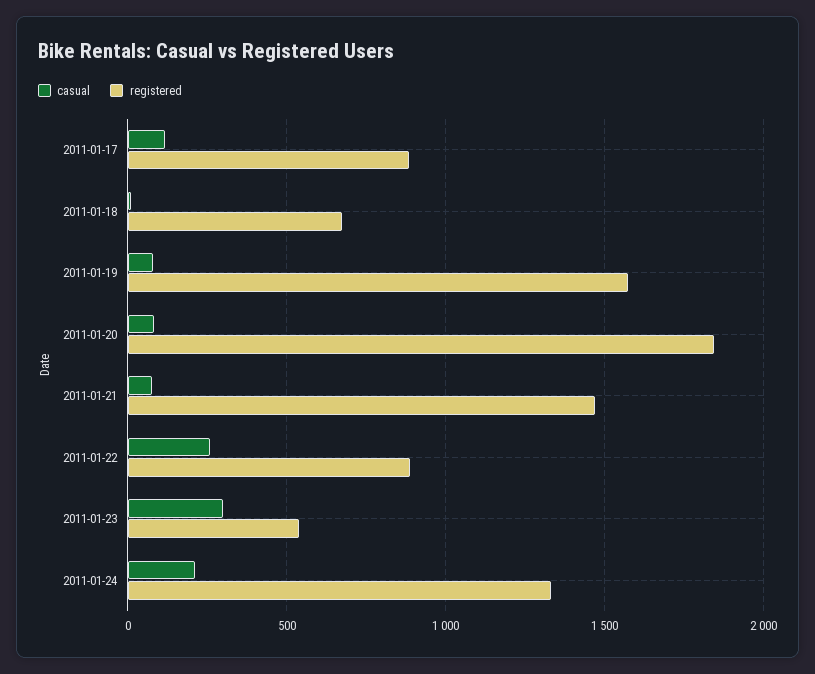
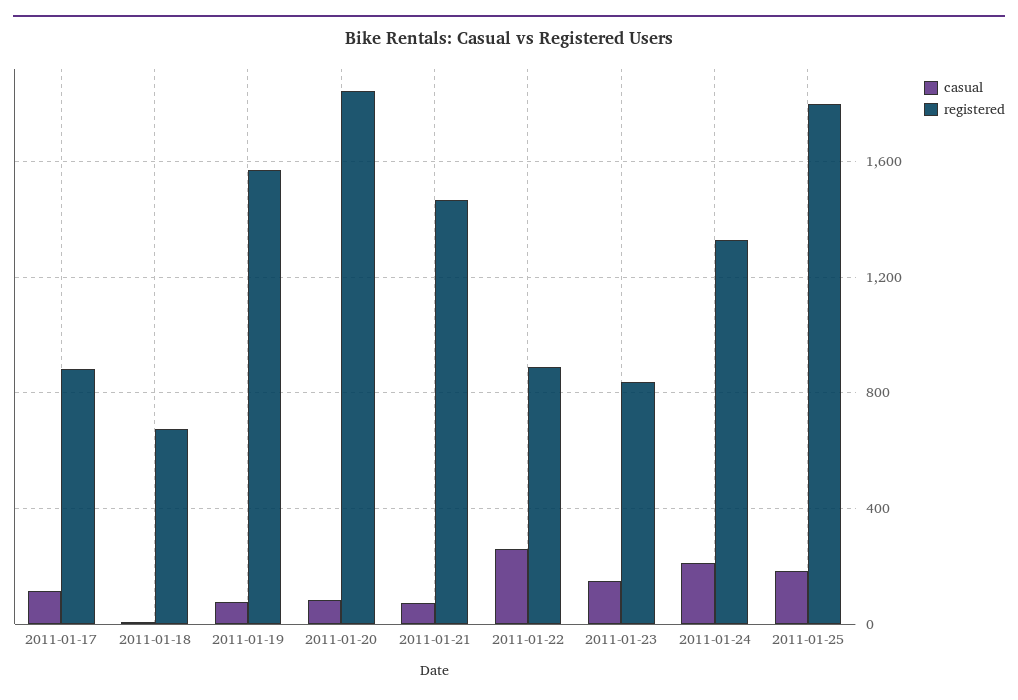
casual, 2011-01-23: 300 -> 150
registered, 2011-01-23: 550 -> 850
casual, 2011-01-25: none -> 200
registered, 2011-01-25: none -> 1800

